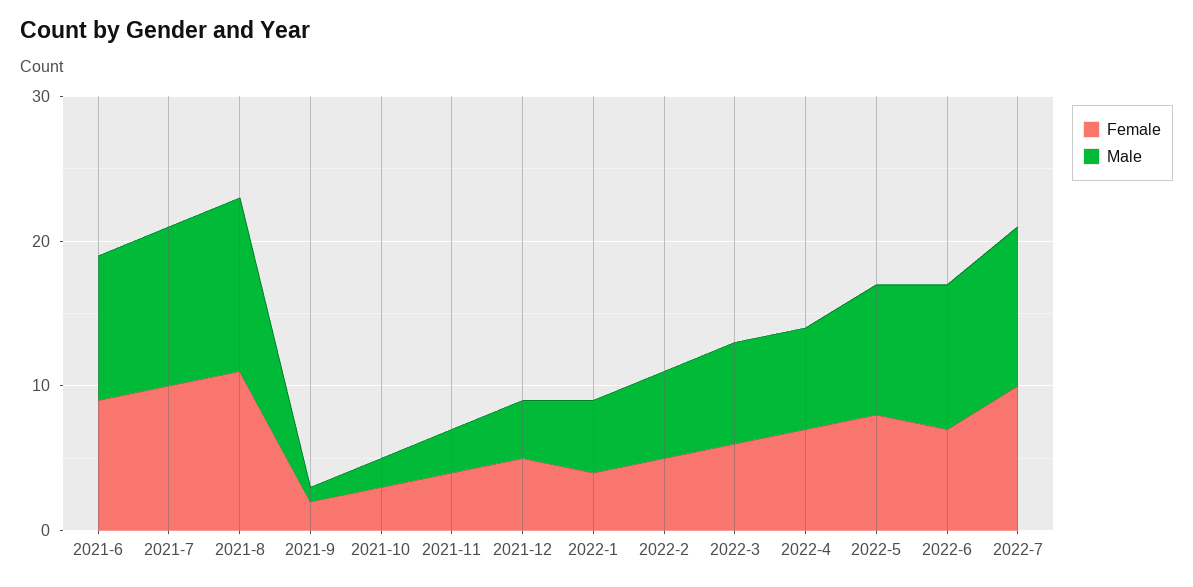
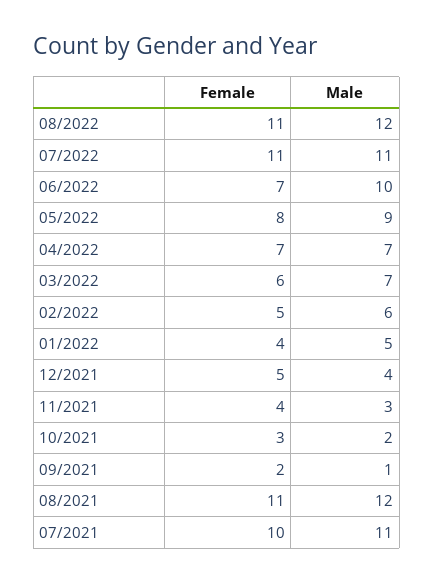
Female, 2021-6: 9 -> none
Male, 2021-6: 10 -> none
Female, 2022-7: 10 -> 11
Female, 08/2022: none -> 11
Male, 08/2022: none -> 12

